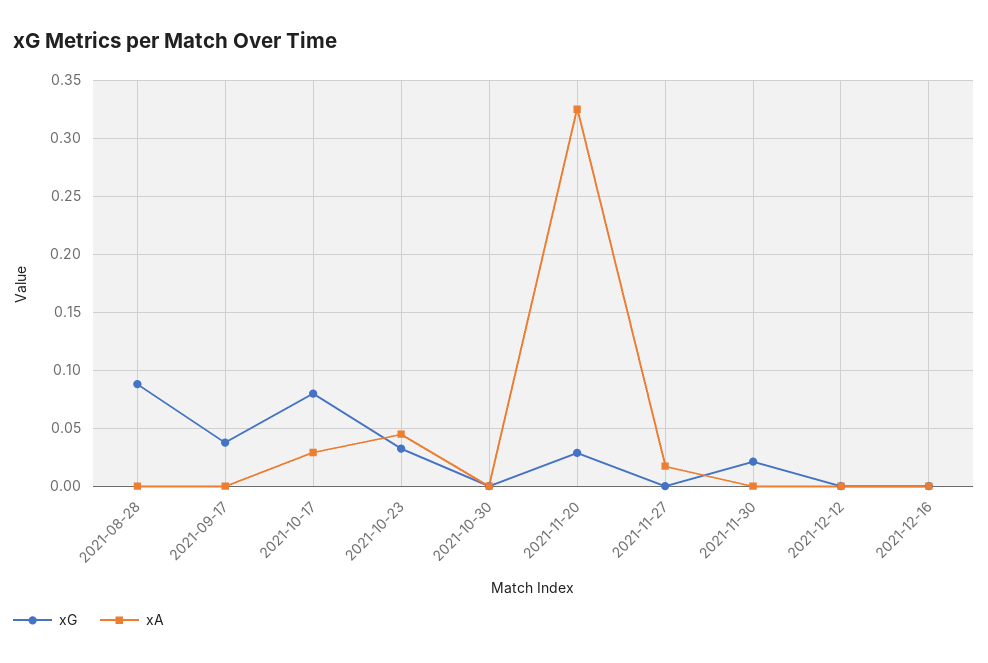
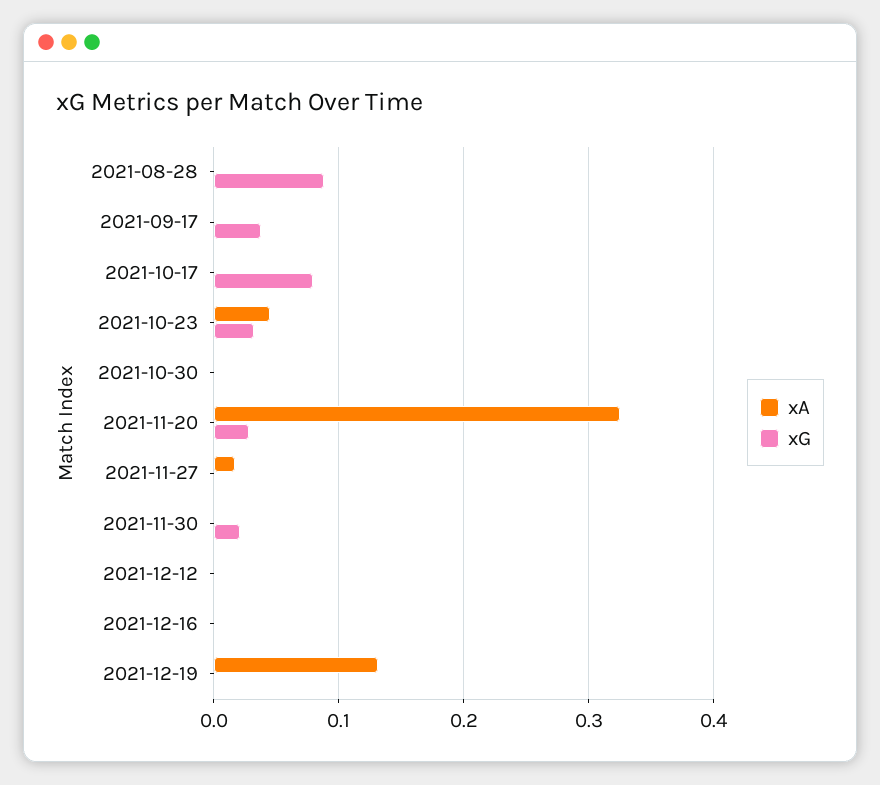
xA, 2021-10-17: 0.03 -> 0
xA, 2021-12-19: none -> 0.13
xG, 2021-12-19: none -> 0

